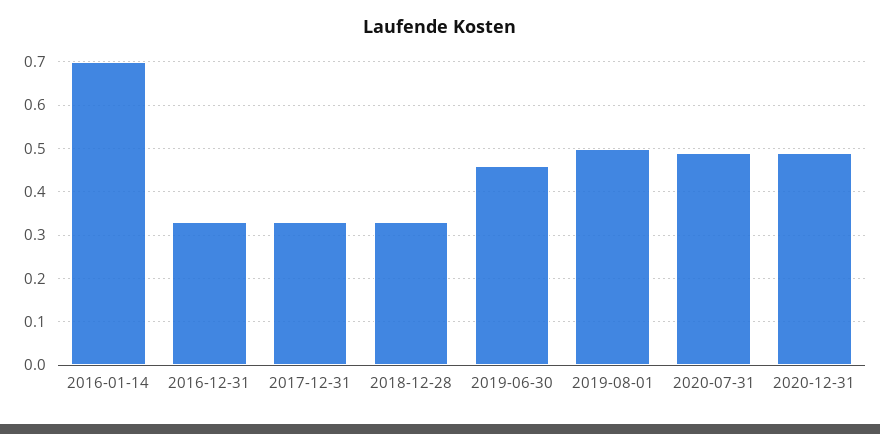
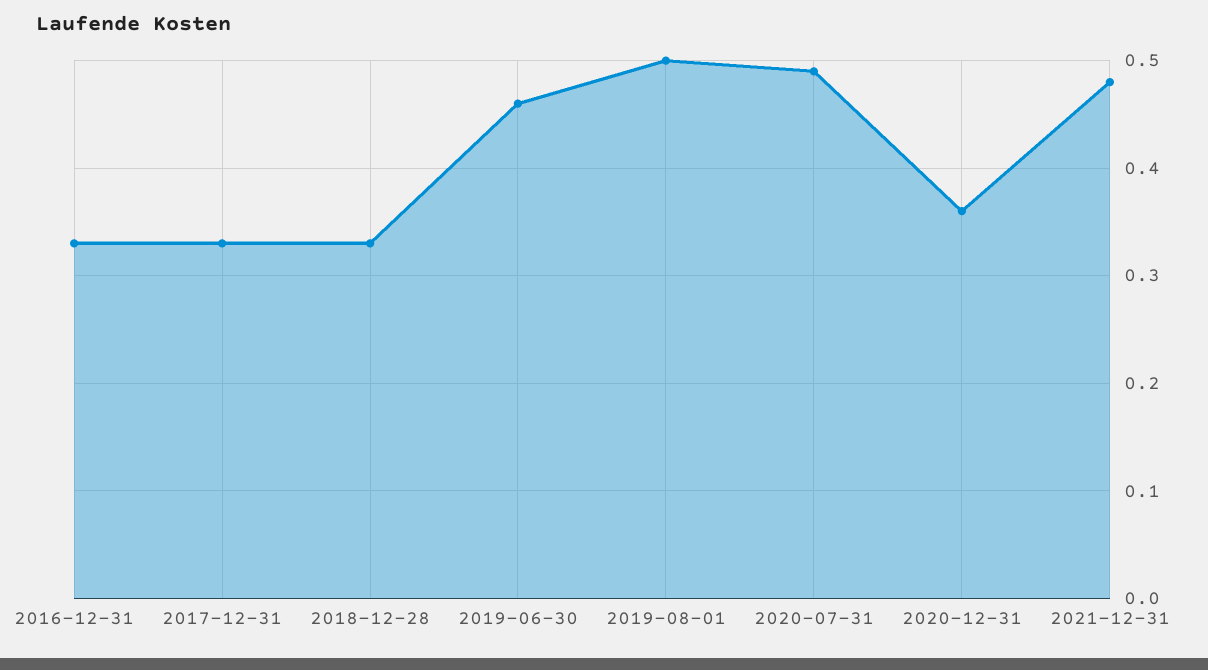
2016-01-14: 0.7 -> none
2020-12-31: 0.5 -> 0.36
2021-12-31: none -> 0.48

